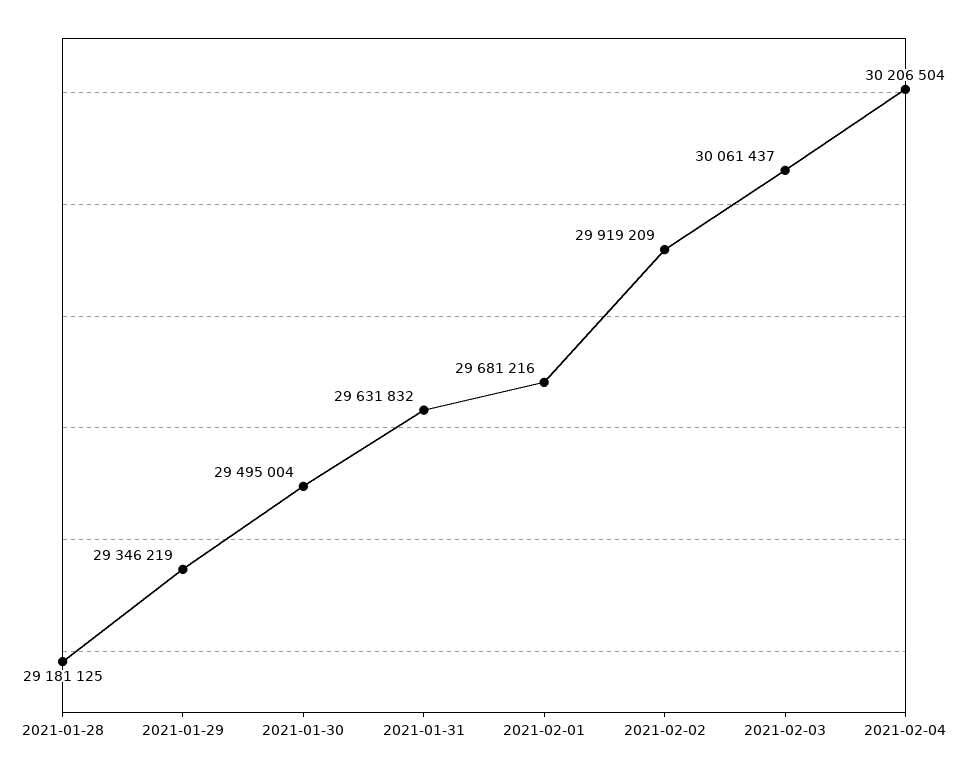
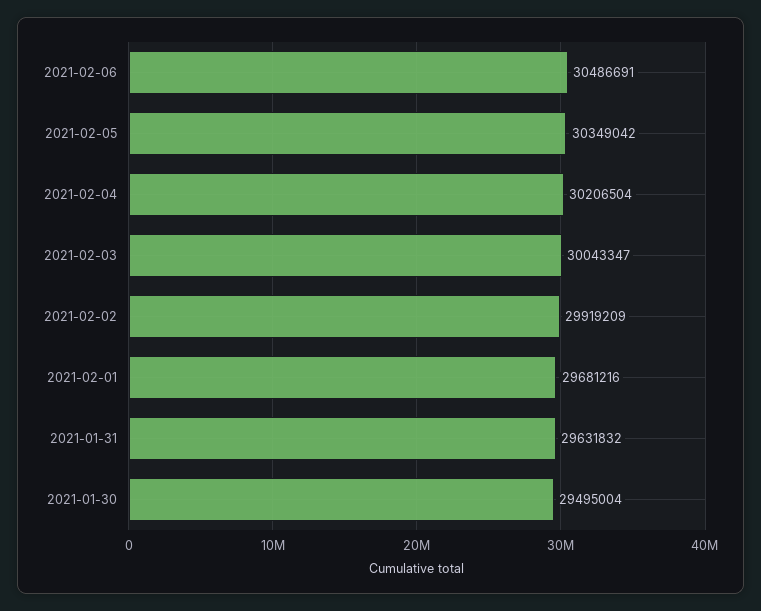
2021-01-28: 29181125 -> none
2021-01-29: 29346219 -> none
2021-02-03: 30061437 -> 30043347
2021-02-06: none -> 30486691
2021-02-05: none -> 30349042

